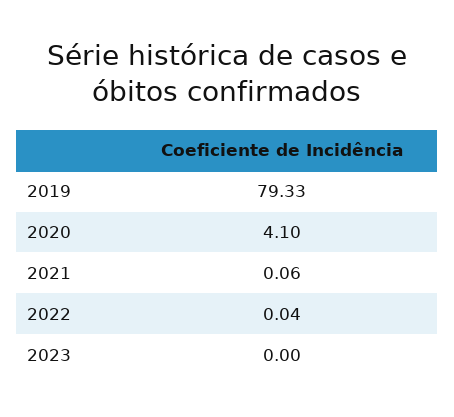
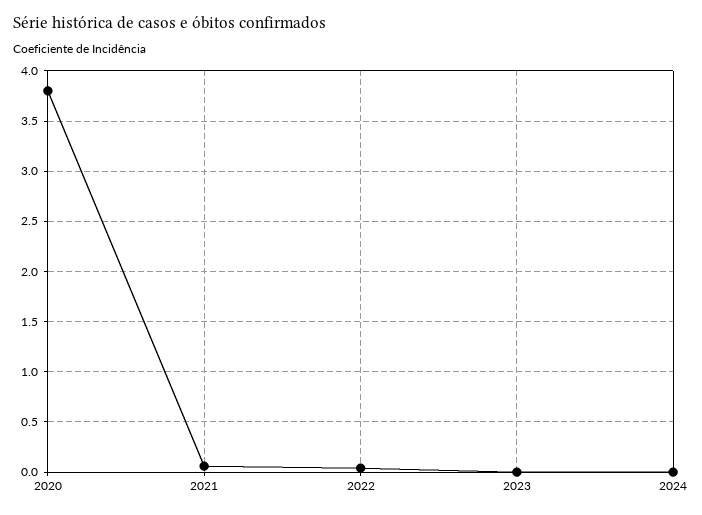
2019: 79.33 -> none
2020: 4.1 -> 3.8
2024: none -> 0

